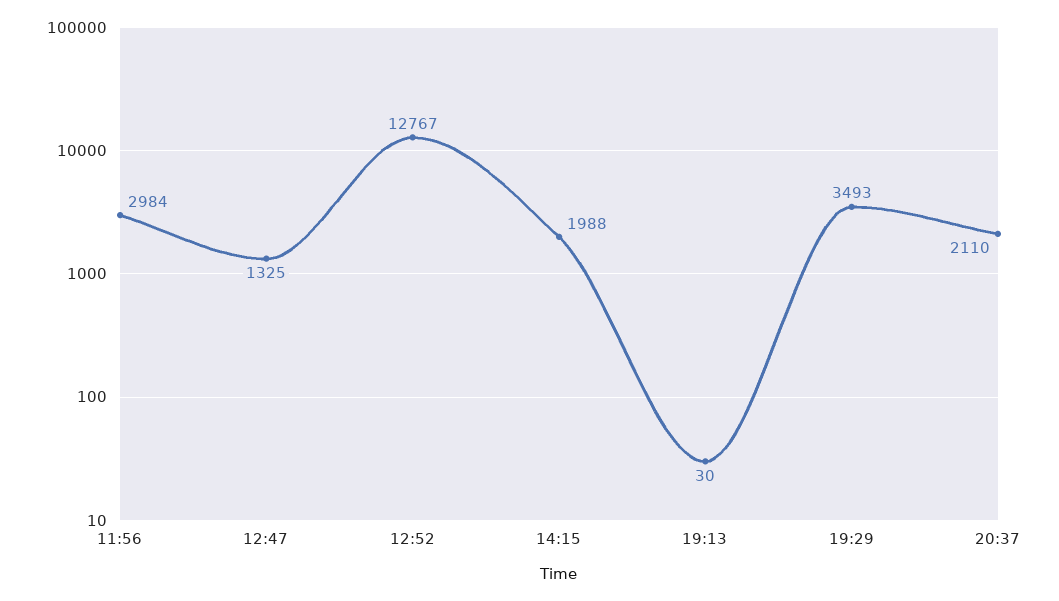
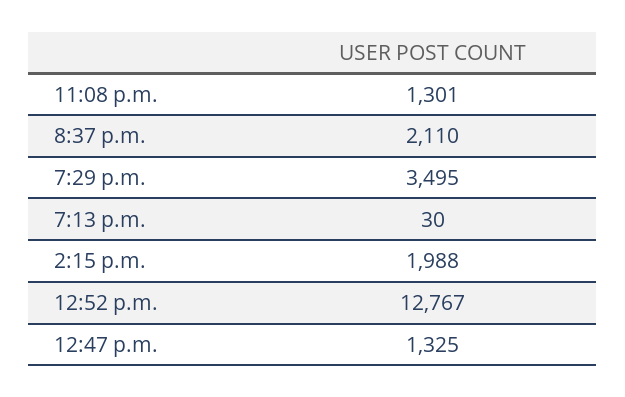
11:56: 2984 -> none
19:29: 3493 -> 3495
11:08 p.m.: none -> 1301

